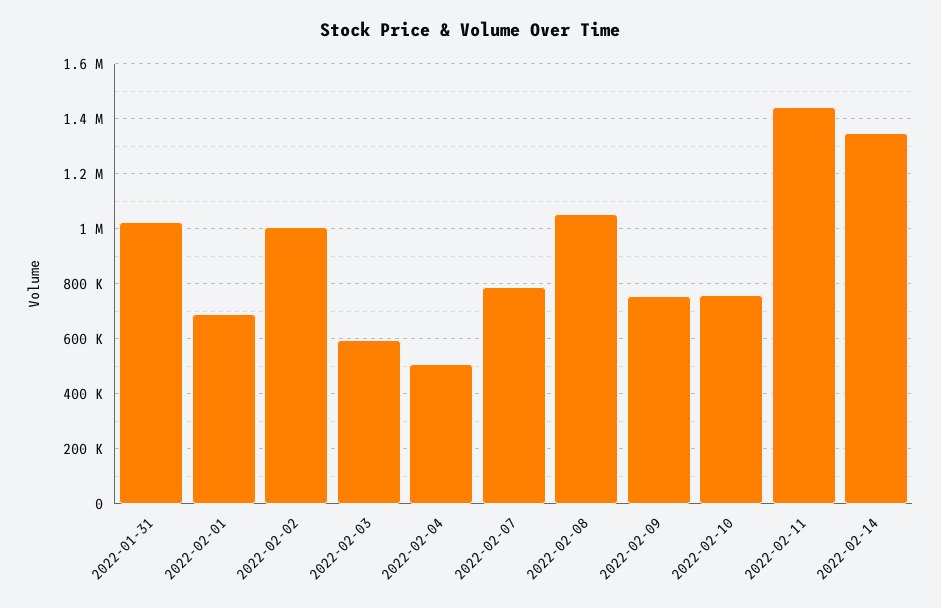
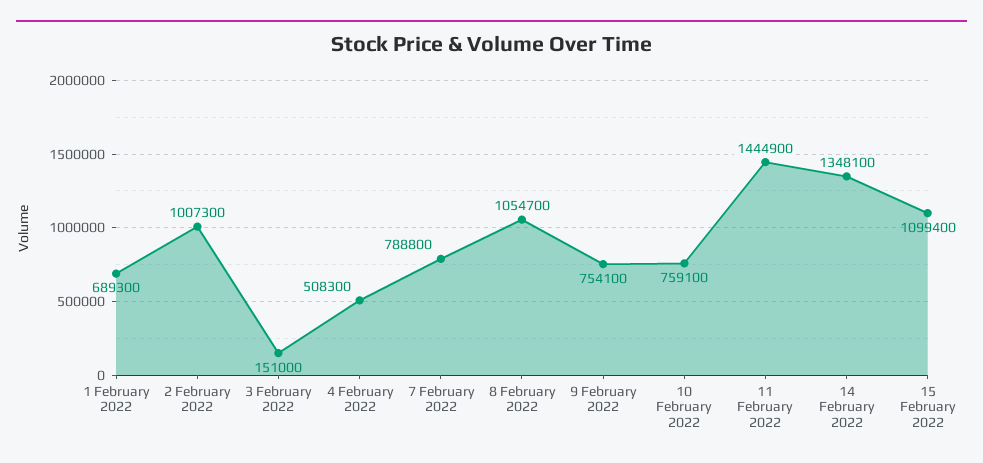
2022-01-31: 1025000 -> none
2022-02-03: 600000 -> 151000
15 February 2022: none -> 1099400

